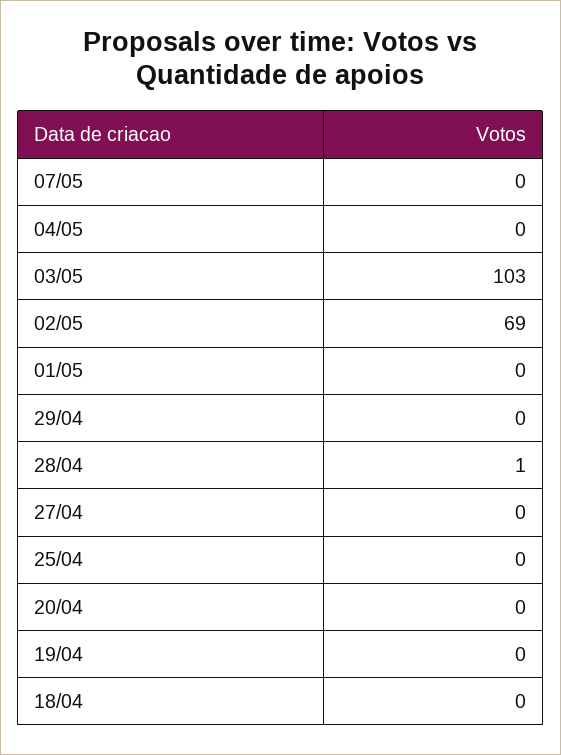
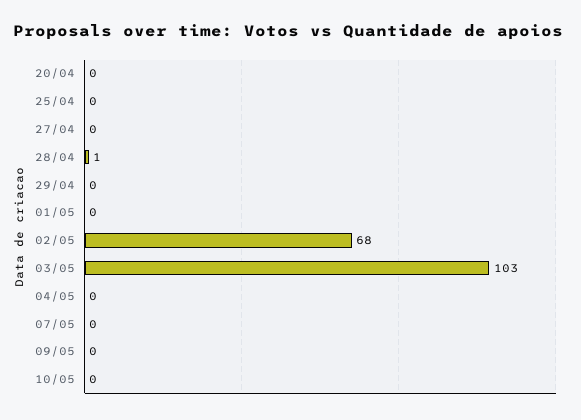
02/05: 69 -> 68
19/04: 0 -> none
18/04: 0 -> none
09/05: none -> 0
10/05: none -> 0

